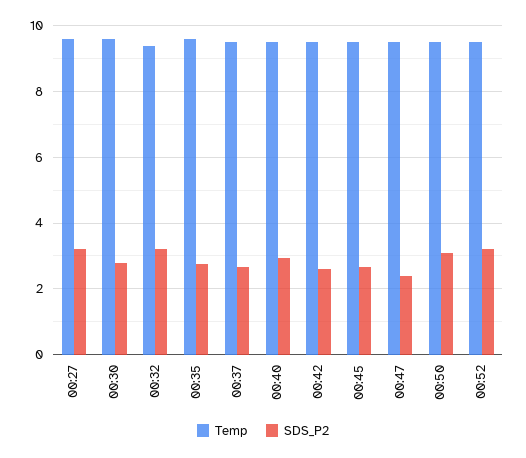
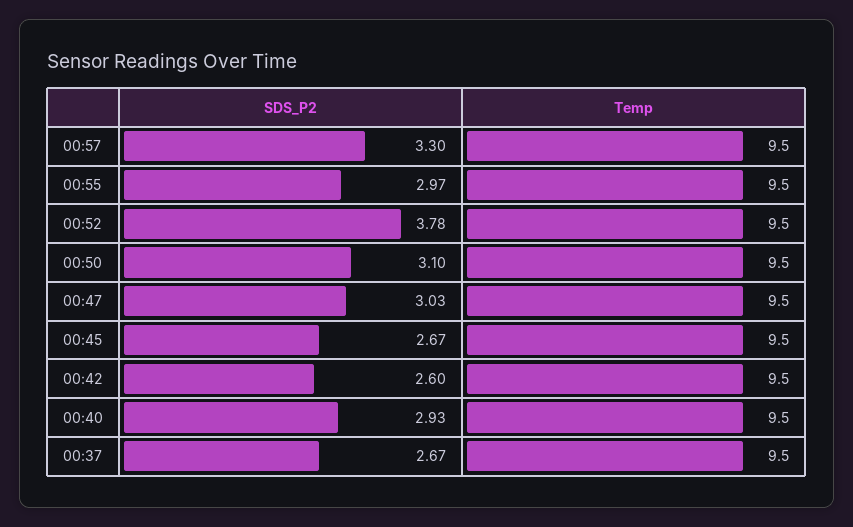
Temp, 00:27: 9.6 -> none
SDS_P2, 00:27: 3.2 -> none
Temp, 00:30: 9.6 -> none
SDS_P2, 00:30: 2.8 -> none
Temp, 00:32: 9.4 -> none
SDS_P2, 00:32: 3.2 -> none
Temp, 00:35: 9.6 -> none
SDS_P2, 00:35: 2.8 -> none
SDS_P2, 00:47: 2.4 -> 3.03
SDS_P2, 00:52: 3.2 -> 3.78
SDS_P2, 00:57: none -> 3.3
Temp, 00:57: none -> 9.5
SDS_P2, 00:55: none -> 2.97
Temp, 00:55: none -> 9.5

